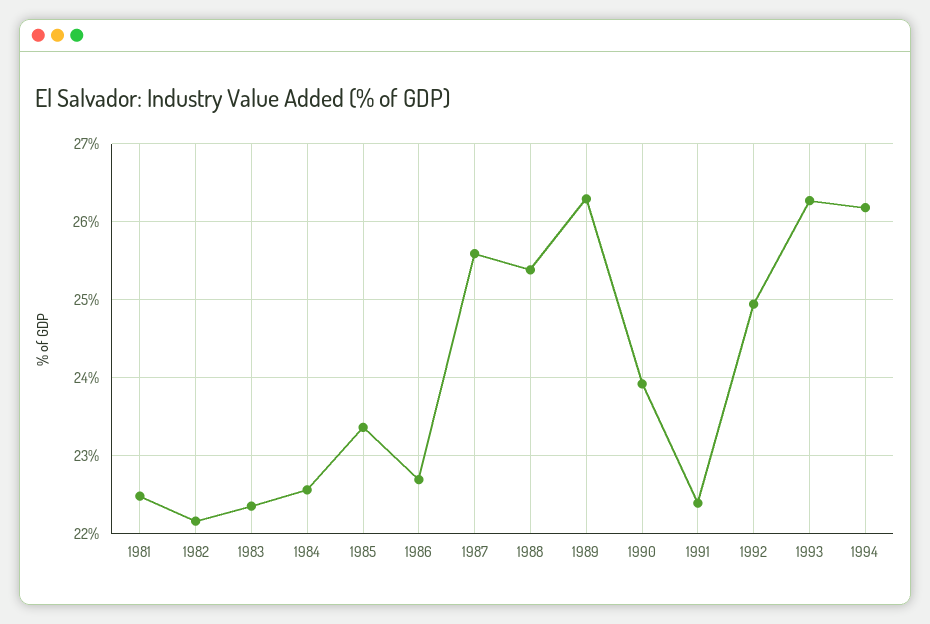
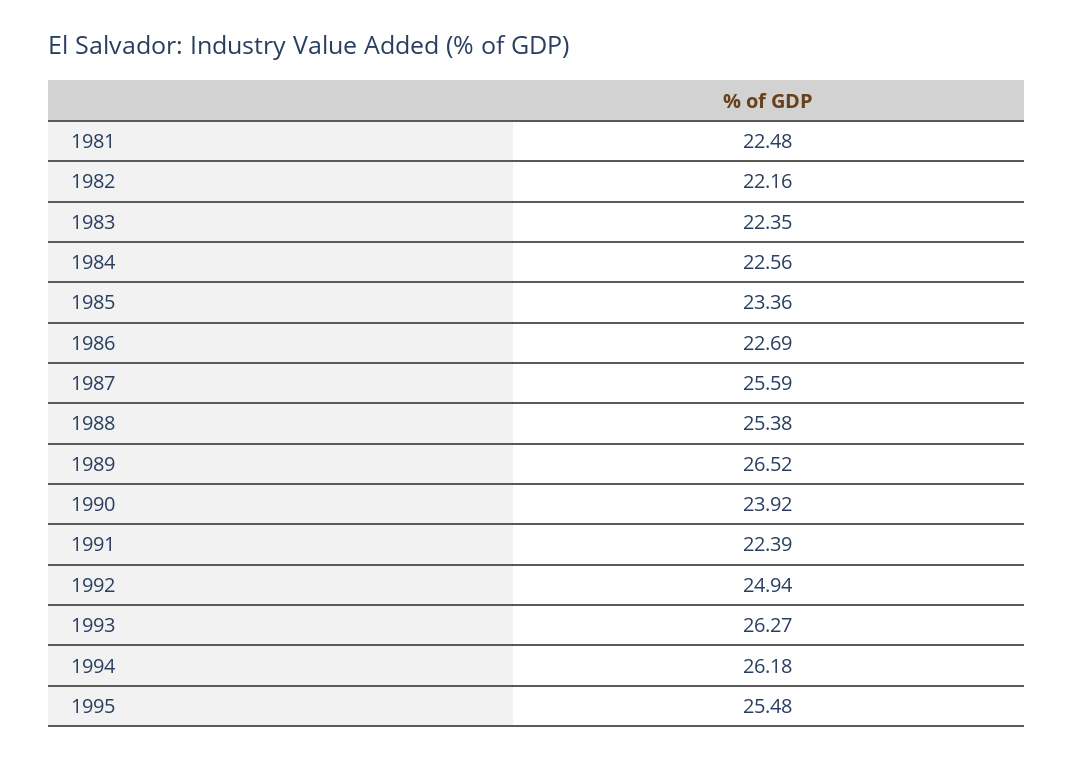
1989: 26.3 -> 26.52
1995: none -> 25.48

